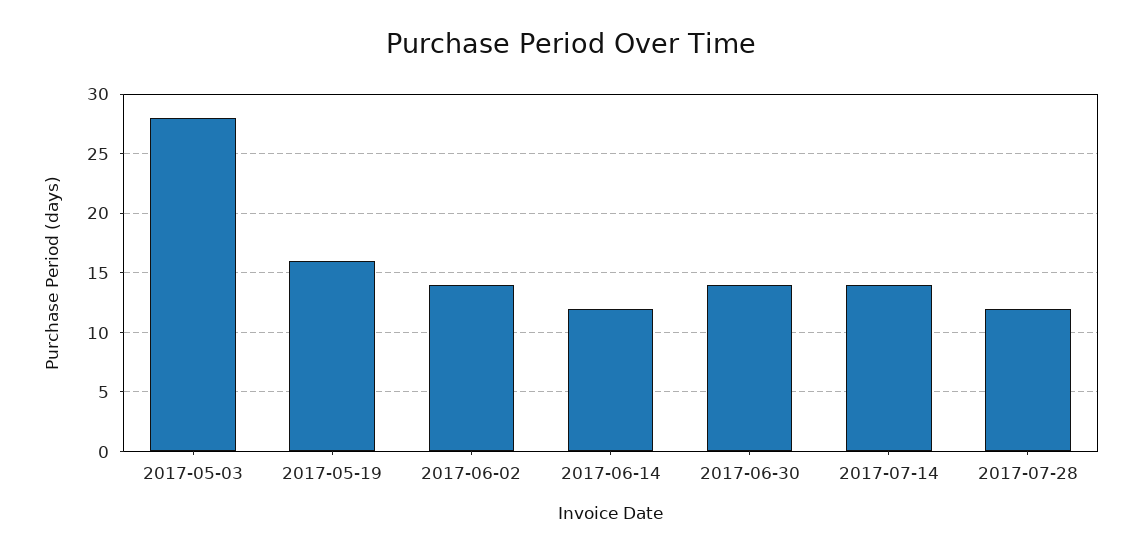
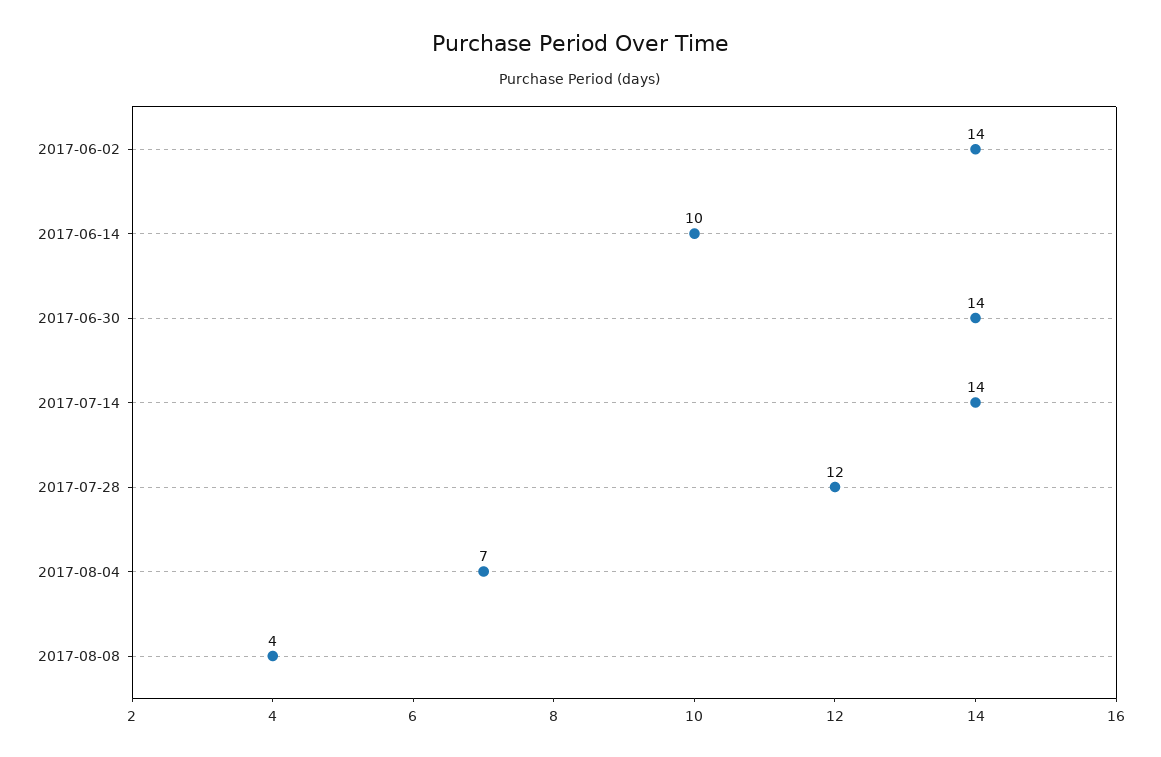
2017-05-03: 28 -> none
2017-05-19: 16 -> none
2017-06-14: 12 -> 10
2017-08-04: none -> 7
2017-08-08: none -> 4

